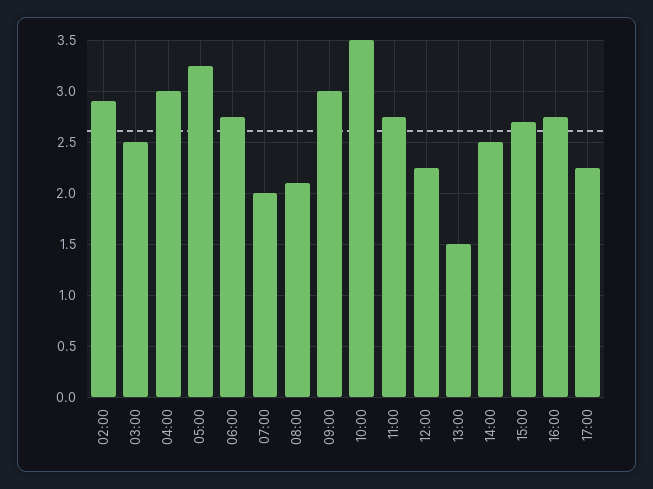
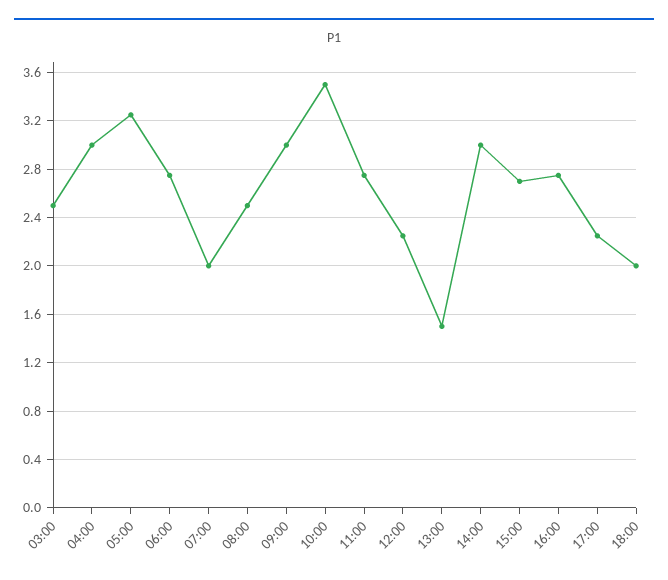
02:00: 2.9 -> none
08:00: 2.1 -> 2.5
14:00: 2.5 -> 3
18:00: none -> 2

